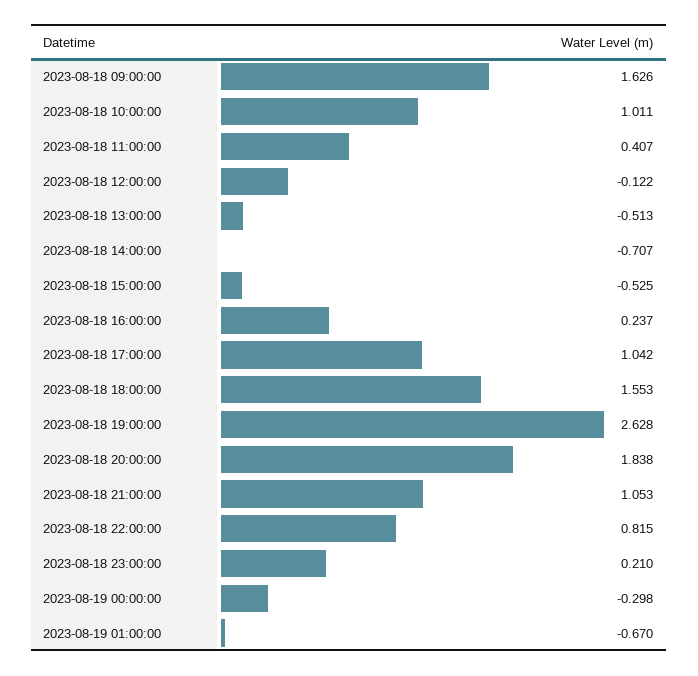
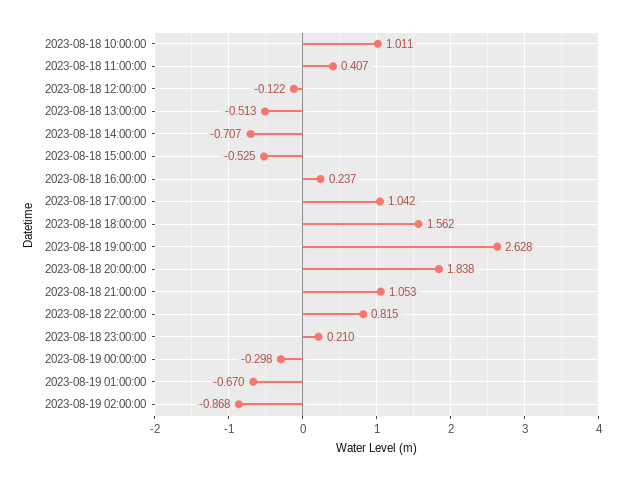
2023-08-18 09:00:00: 1.626 -> none
2023-08-18 18:00:00: 1.553 -> 1.562
2023-08-19 02:00:00: none -> -0.868

